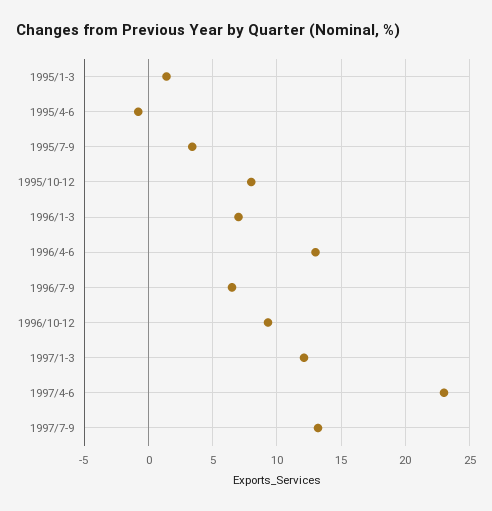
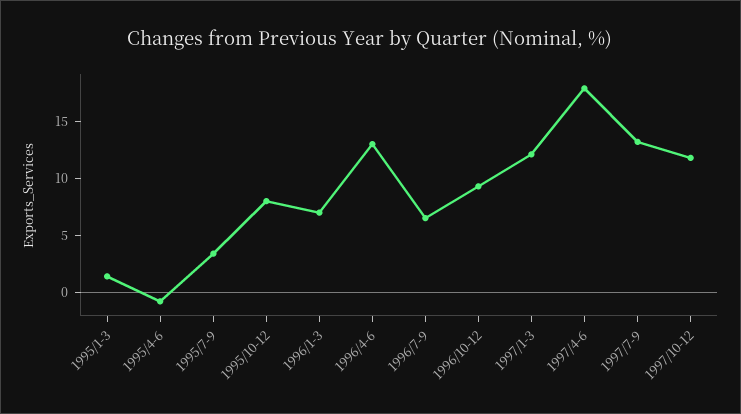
1997/4-6: 23 -> 18
1997/10-12: none -> 12

